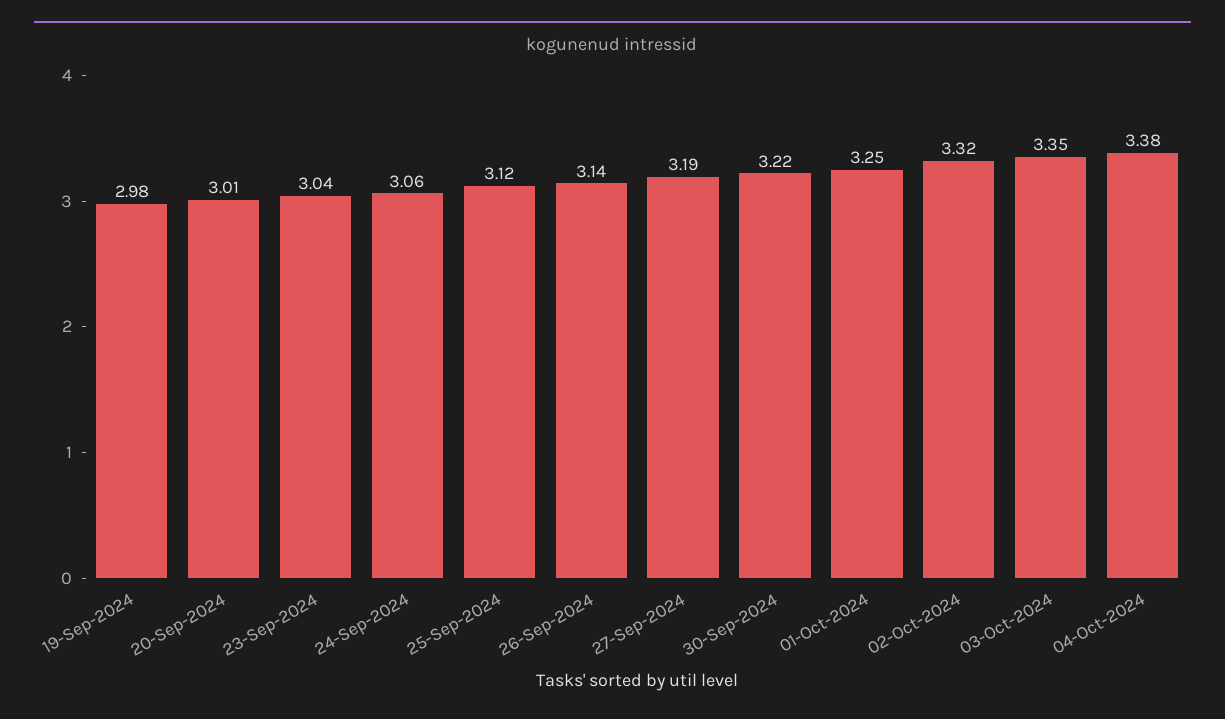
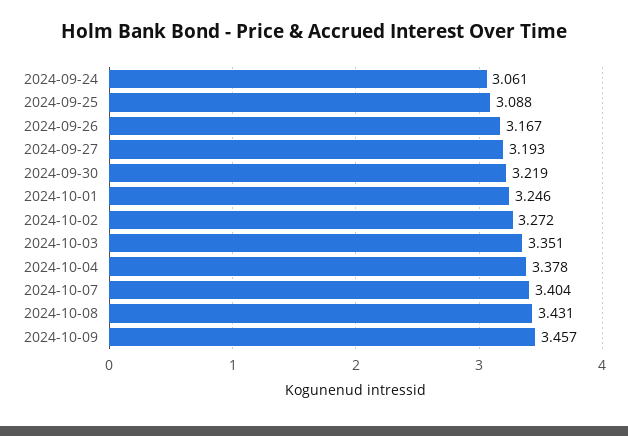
19-Sep-2024: 2.98 -> none
20-Sep-2024: 3.01 -> none
23-Sep-2024: 3.04 -> none
25-Sep-2024: 3.12 -> 3.088
26-Sep-2024: 3.14 -> 3.167
02-Oct-2024: 3.32 -> 3.272
2024-10-07: none -> 3.404
2024-10-08: none -> 3.431
2024-10-09: none -> 3.457

